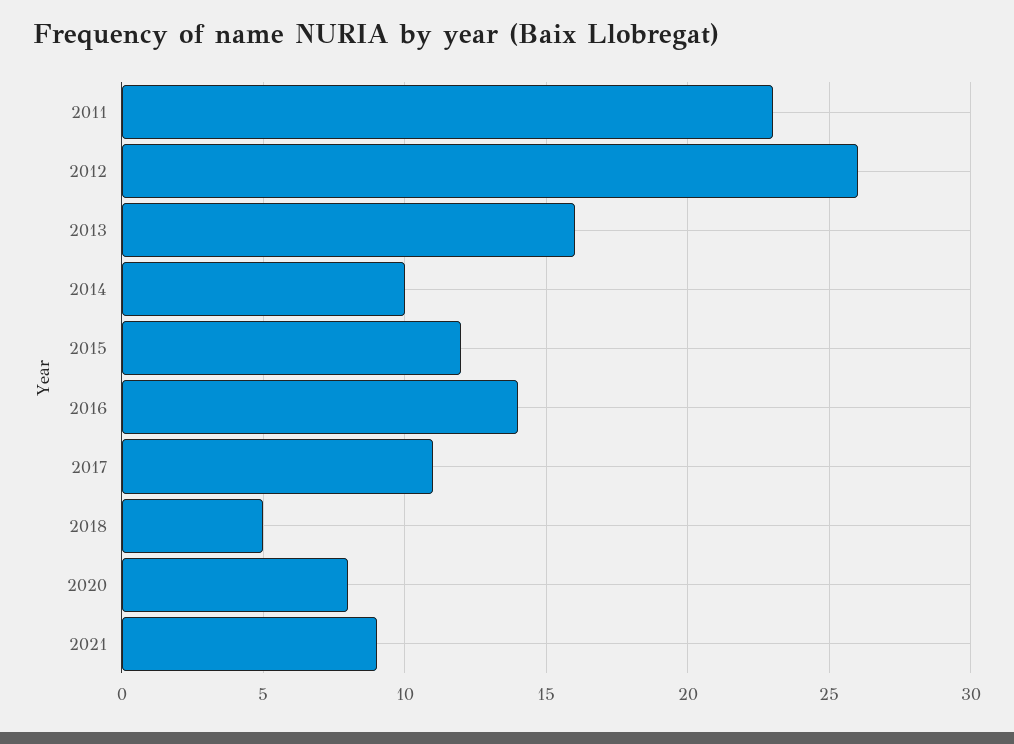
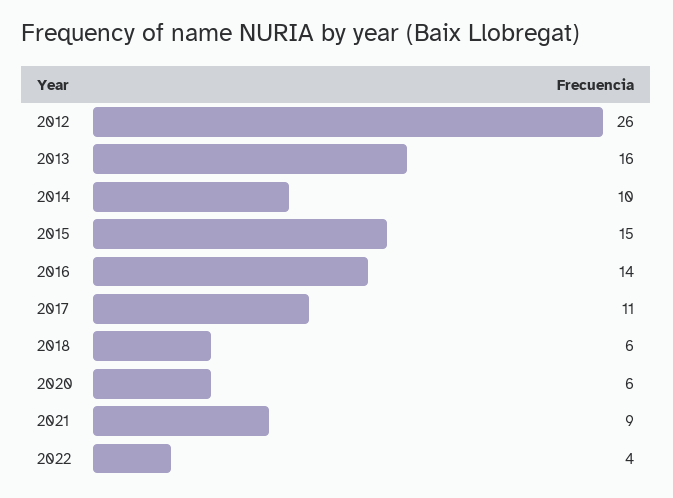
2011: 23 -> none
2015: 12 -> 15
2018: 5 -> 6
2020: 8 -> 6
2022: none -> 4

